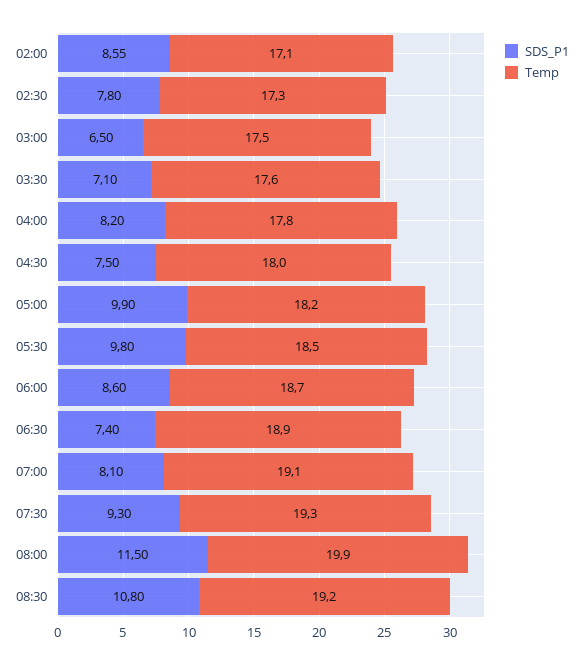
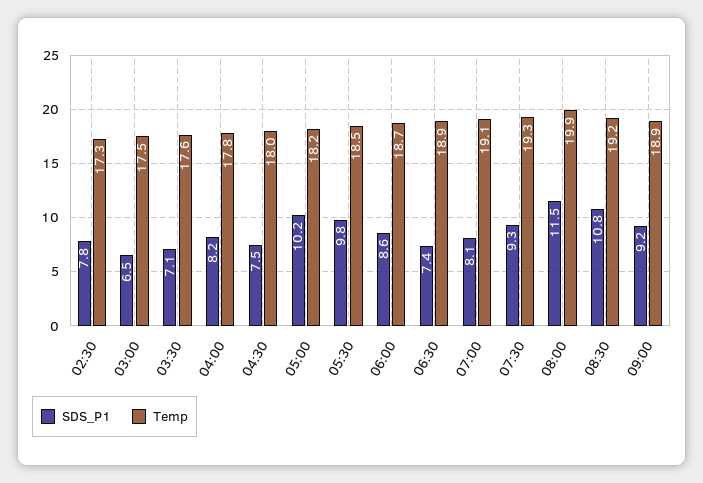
SDS_P1, 02:00: 8.55 -> none
Temp, 02:00: 17.1 -> none
SDS_P1, 05:00: 9.9 -> 10.2
SDS_P1, 09:00: none -> 9.2
Temp, 09:00: none -> 18.9

